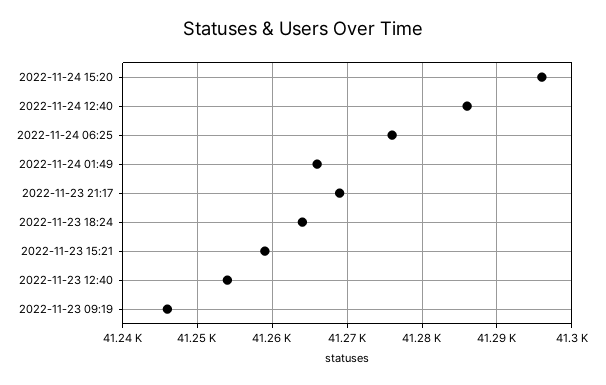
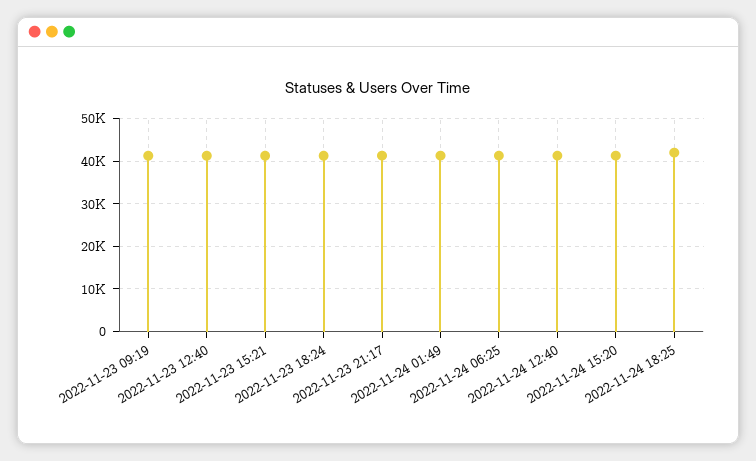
2022-11-24 18:25: none -> 42000

